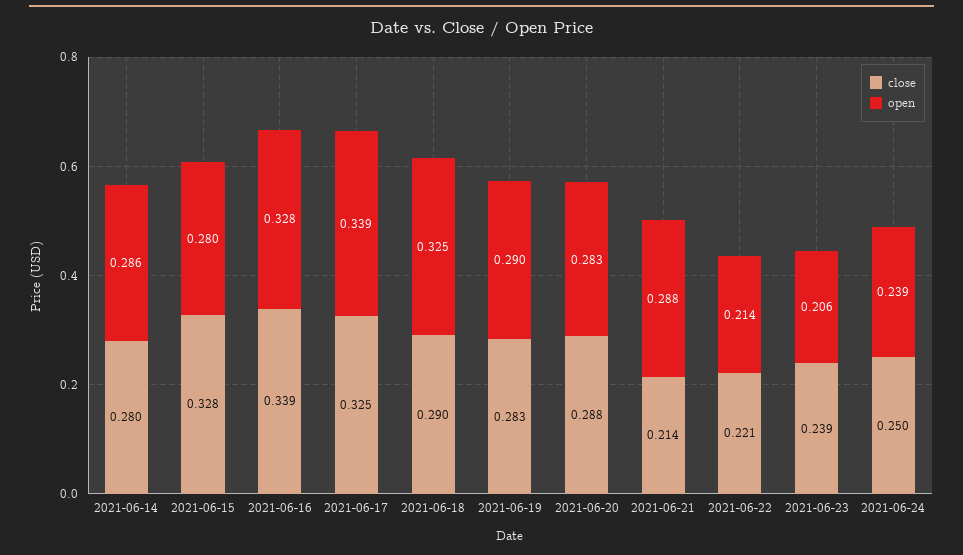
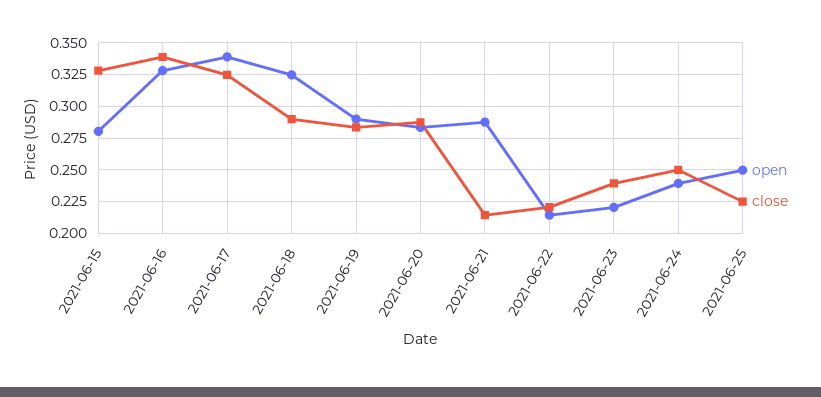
close, 2021-06-14: 0.28 -> none
open, 2021-06-14: 0.286 -> none
open, 2021-06-23: 0.206 -> 0.22
open, 2021-06-25: none -> 0.25
close, 2021-06-25: none -> 0.225

